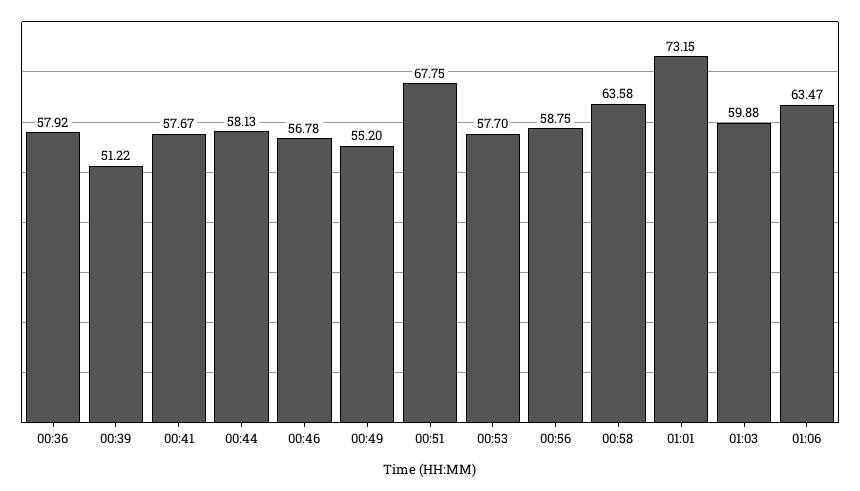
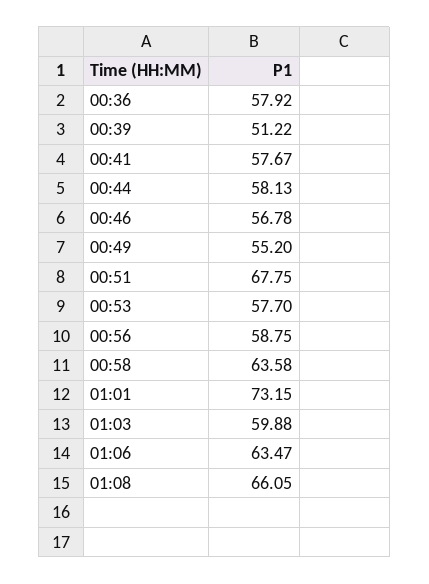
01:08: none -> 66.05

